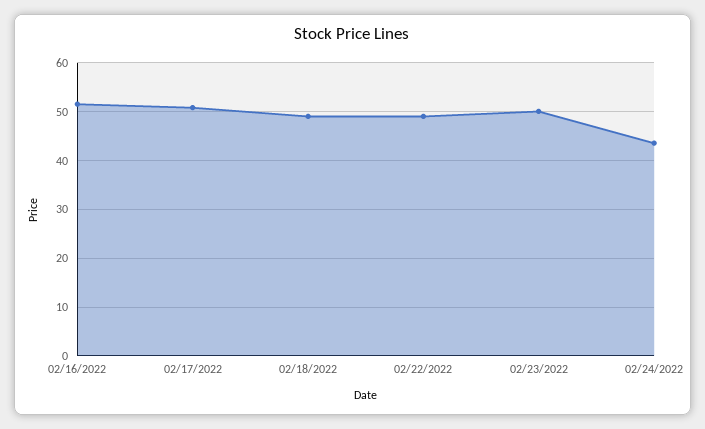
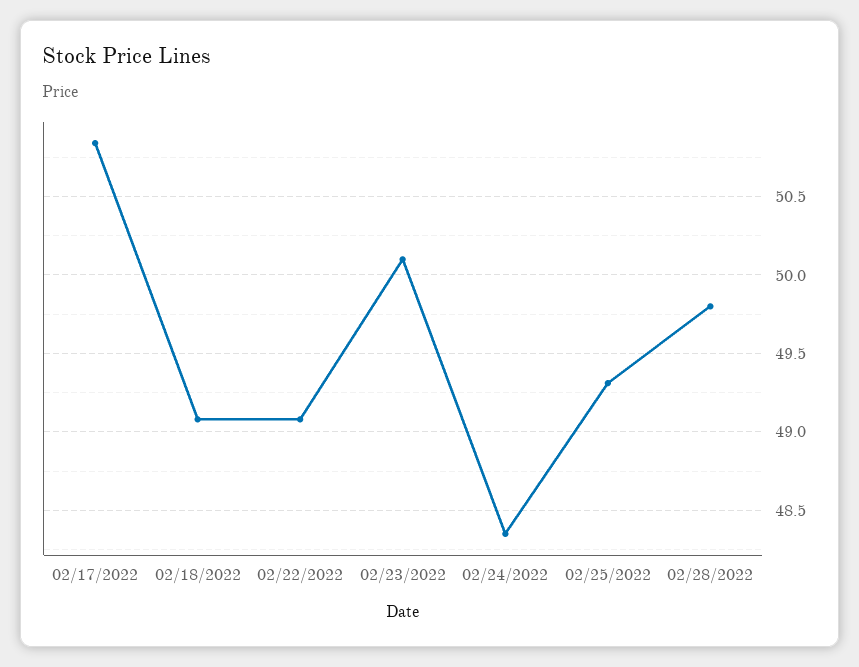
02/16/2022: 52 -> none
02/24/2022: 44 -> 48.35
02/25/2022: none -> 49.3
02/28/2022: none -> 49.8

